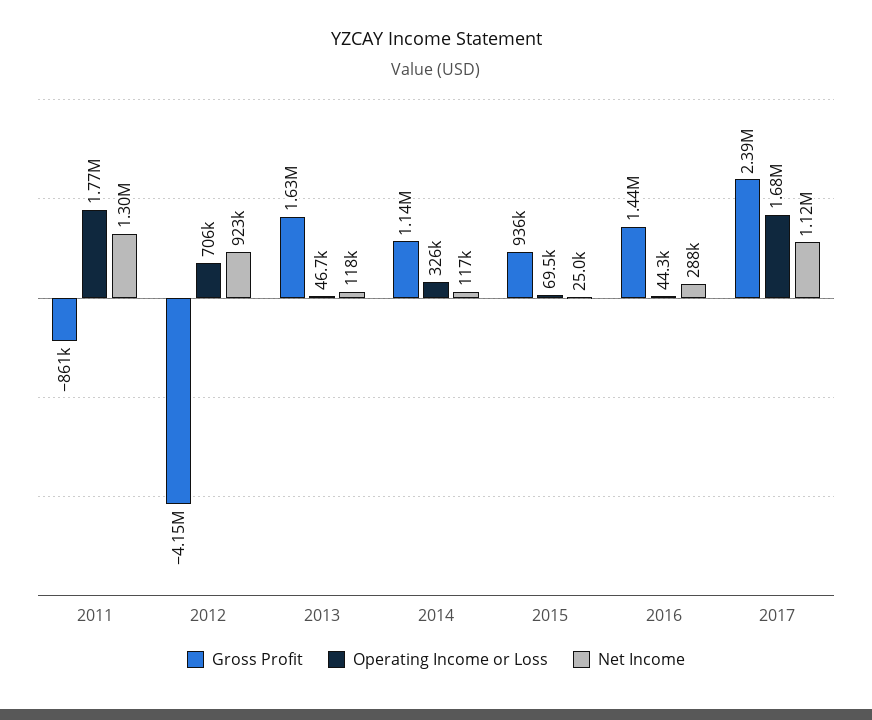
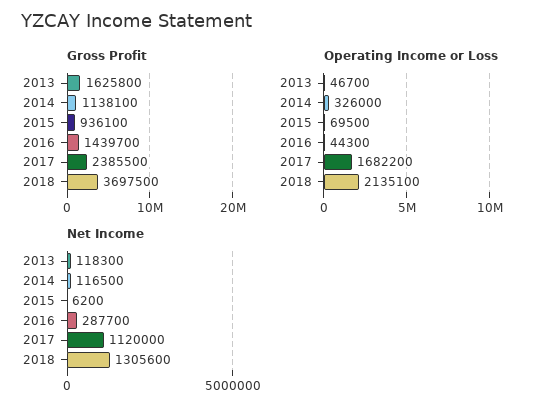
Gross Profit, 2011: -861000 -> none
Operating Income or Loss, 2011: 1770000 -> none
Net Income, 2011: 1300000 -> none
Gross Profit, 2012: -4150000 -> none
Operating Income or Loss, 2012: 706000 -> none
Net Income, 2012: 923000 -> none
Net Income, 2015: 25000 -> 6200
Gross Profit, 2018: none -> 3697500
Operating Income or Loss, 2018: none -> 2135100
Net Income, 2018: none -> 1305600

